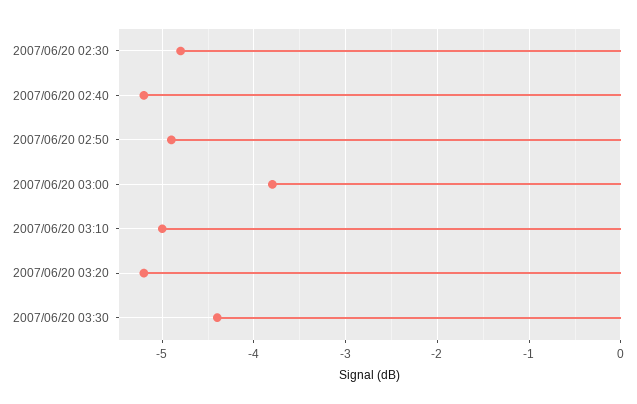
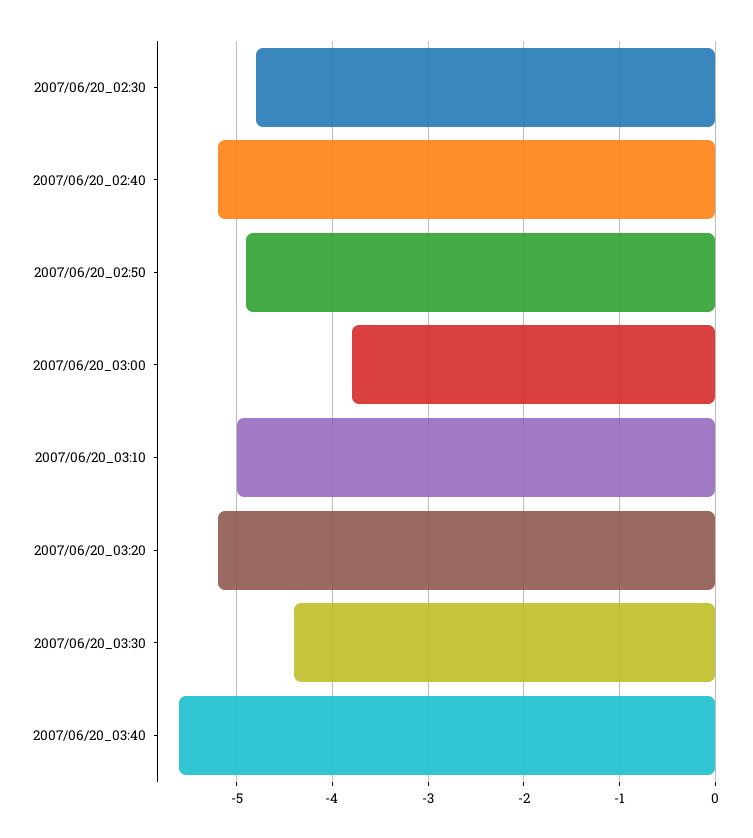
2007/06/20_03:40: none -> -5.6

